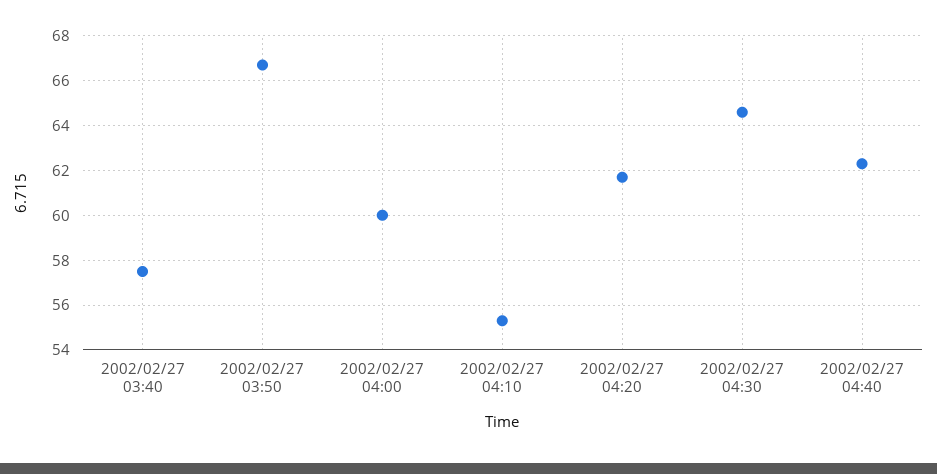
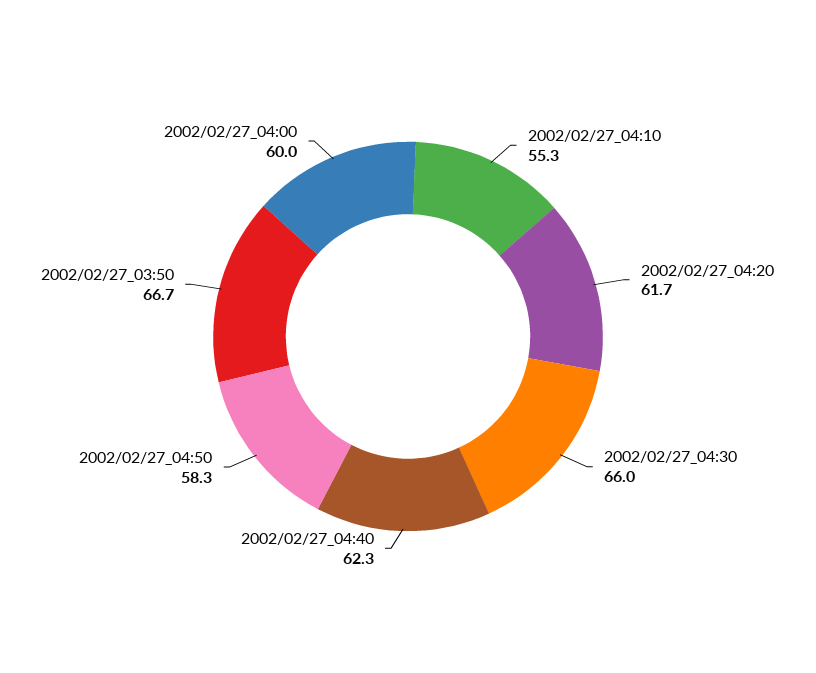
2002/02/27 03:40: 57.5 -> none
2002/02/27 04:30: 64.5 -> 66
2002/02/27_04:50: none -> 58.3

